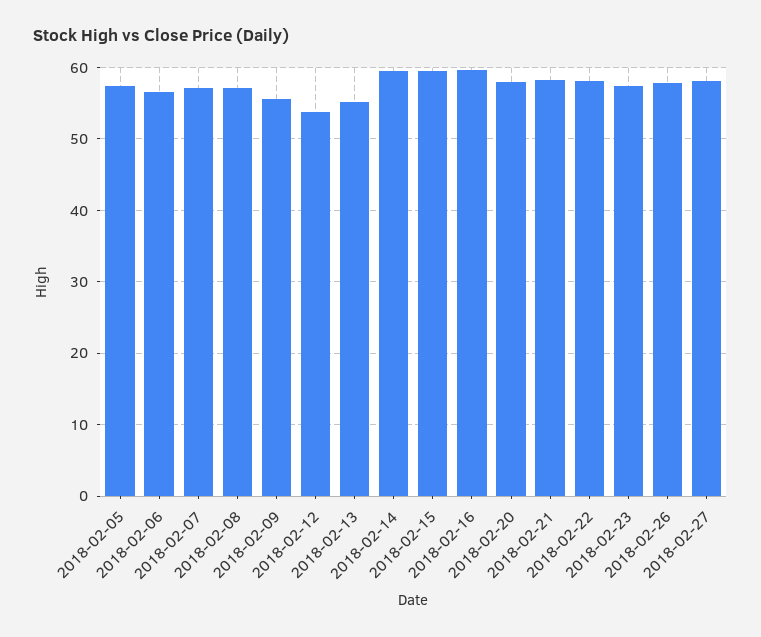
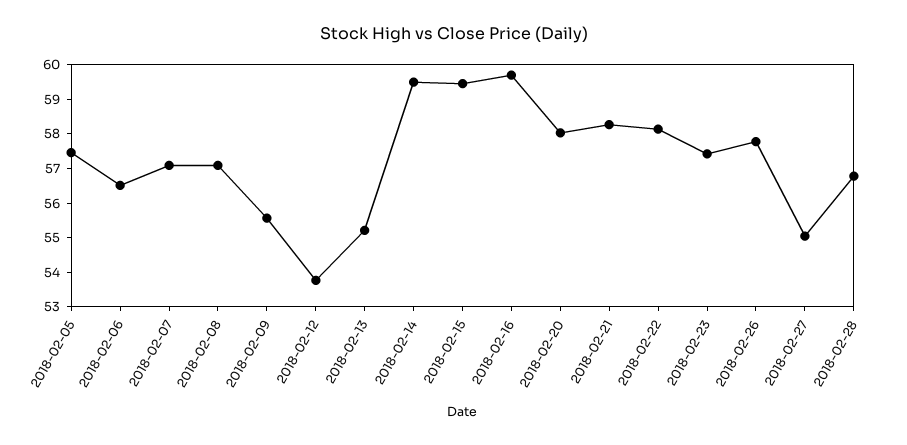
2018-02-27: 58 -> 55
2018-02-28: none -> 56.75

